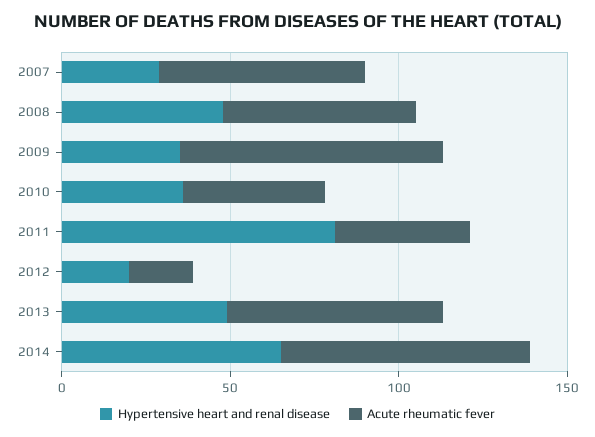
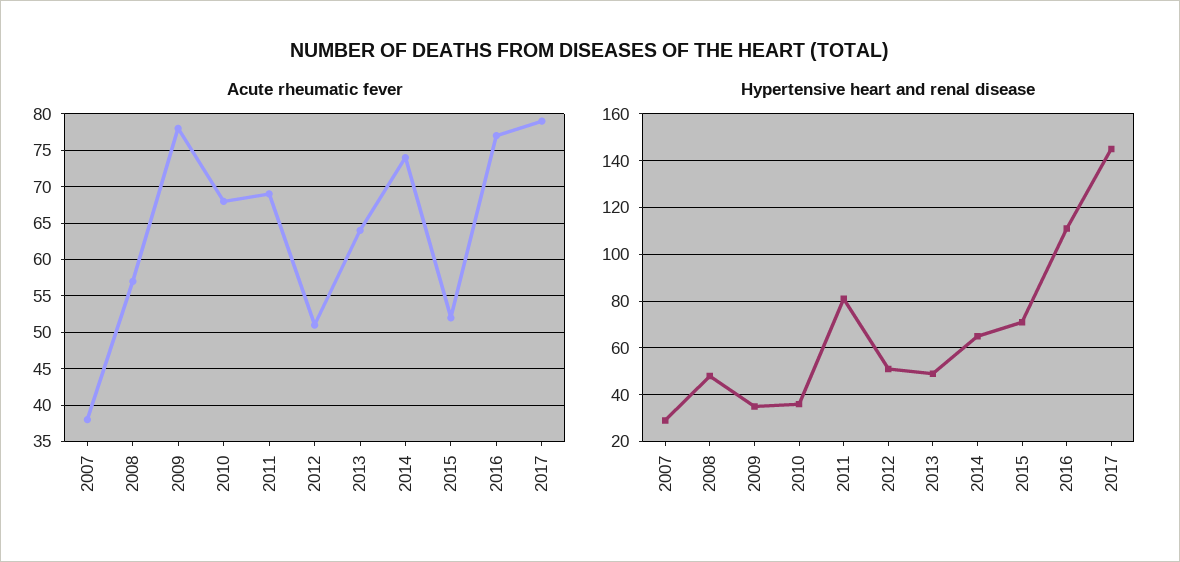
Acute rheumatic fever, 2007: 60 -> 38
Acute rheumatic fever, 2010: 40 -> 68
Acute rheumatic fever, 2011: 40 -> 69
Hypertensive heart and renal disease, 2012: 20 -> 50
Acute rheumatic fever, 2012: 20 -> 51
Acute rheumatic fever, 2015: none -> 52
Acute rheumatic fever, 2016: none -> 77
Acute rheumatic fever, 2017: none -> 79
Hypertensive heart and renal disease, 2015: none -> 70
Hypertensive heart and renal disease, 2016: none -> 110
Hypertensive heart and renal disease, 2017: none -> 145

